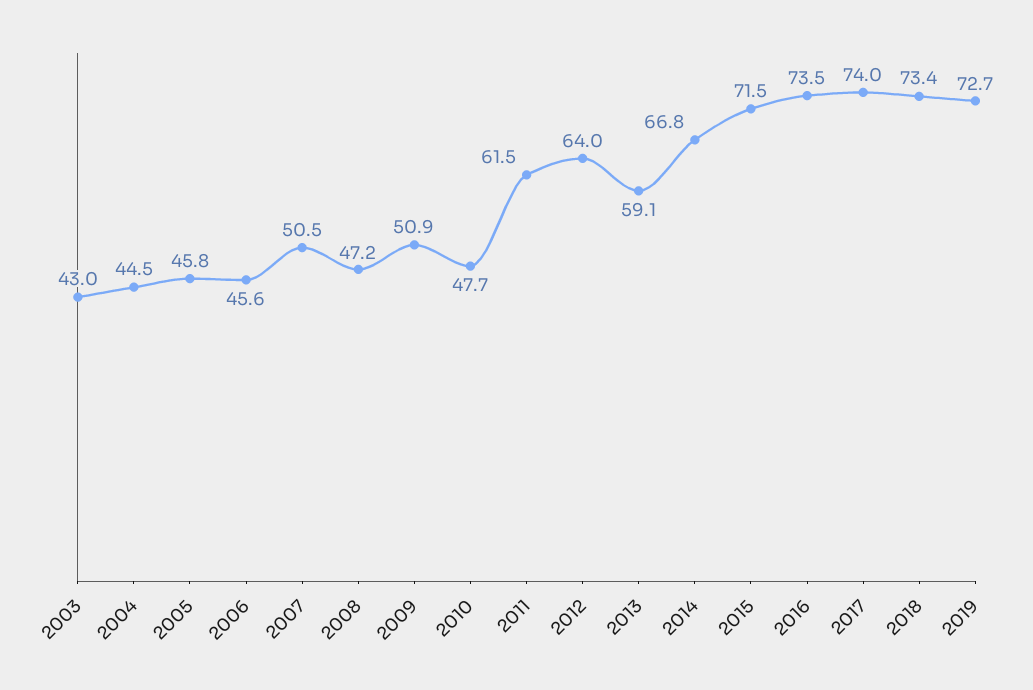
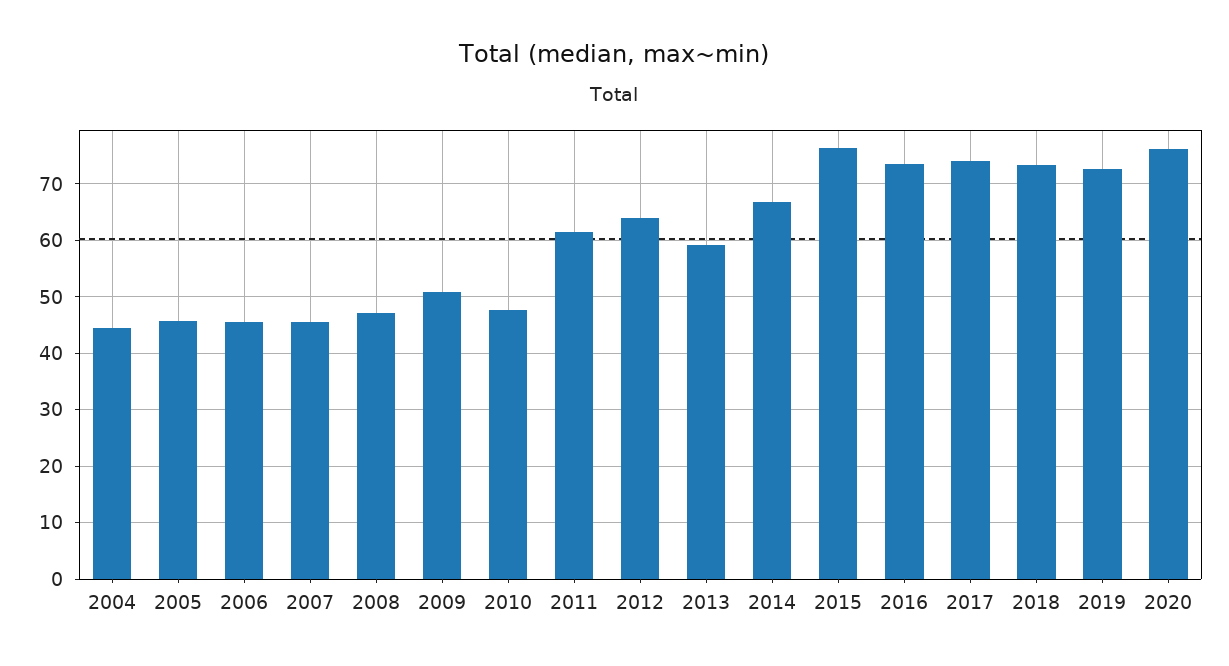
2003: 43 -> none
2007: 50.5 -> 46
2015: 71.5 -> 76
2020: none -> 76

